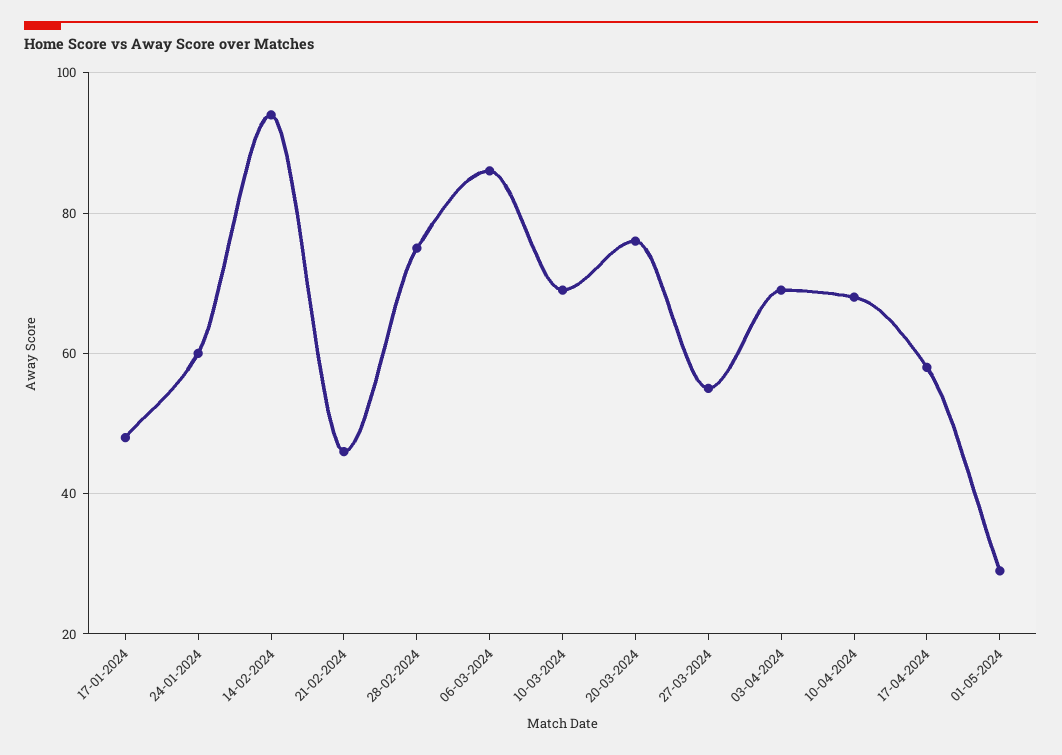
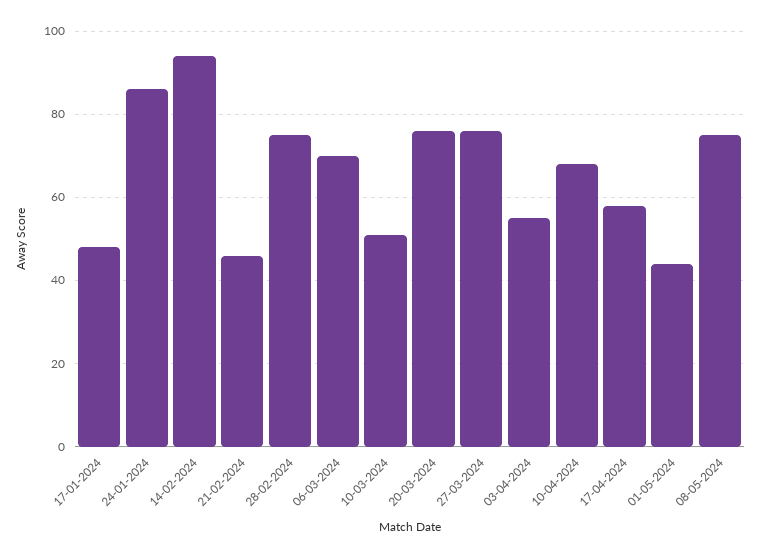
24-01-2024: 60 -> 85
06-03-2024: 85 -> 70
10-03-2024: 70 -> 50
27-03-2024: 55 -> 75
03-04-2024: 70 -> 55
01-05-2024: 30 -> 45
08-05-2024: none -> 75

